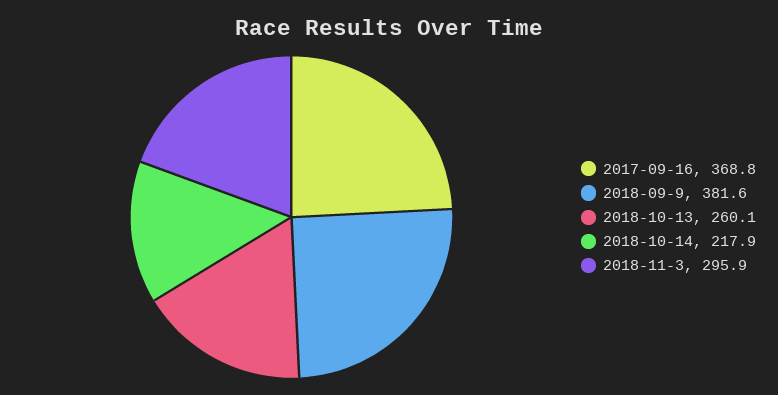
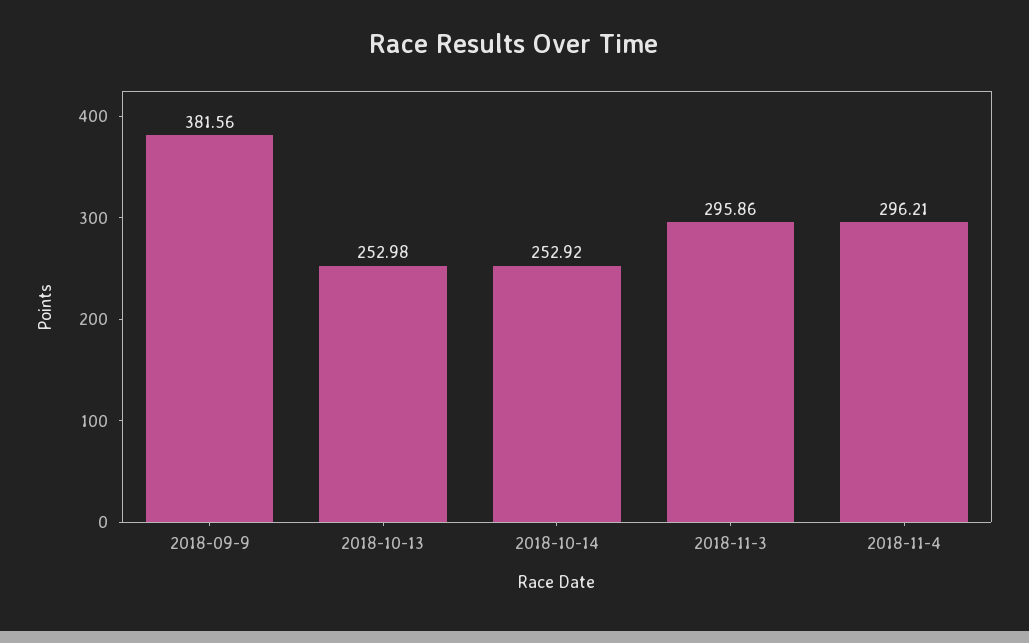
2017-09-16: 368.8 -> none
2018-10-13: 260.1 -> 252.98
2018-10-14: 217.9 -> 252.92
2018-11-4: none -> 296.21

